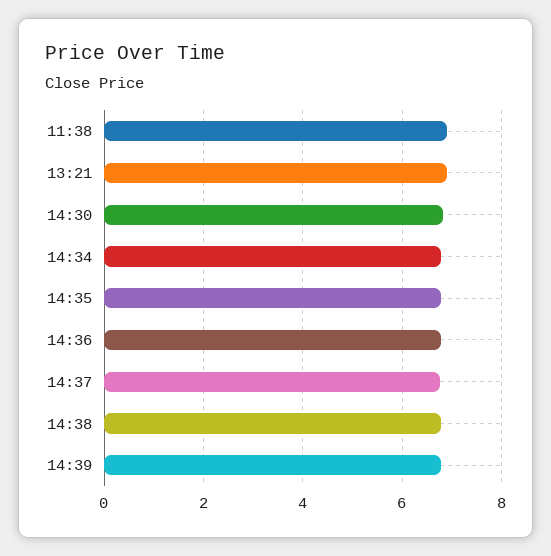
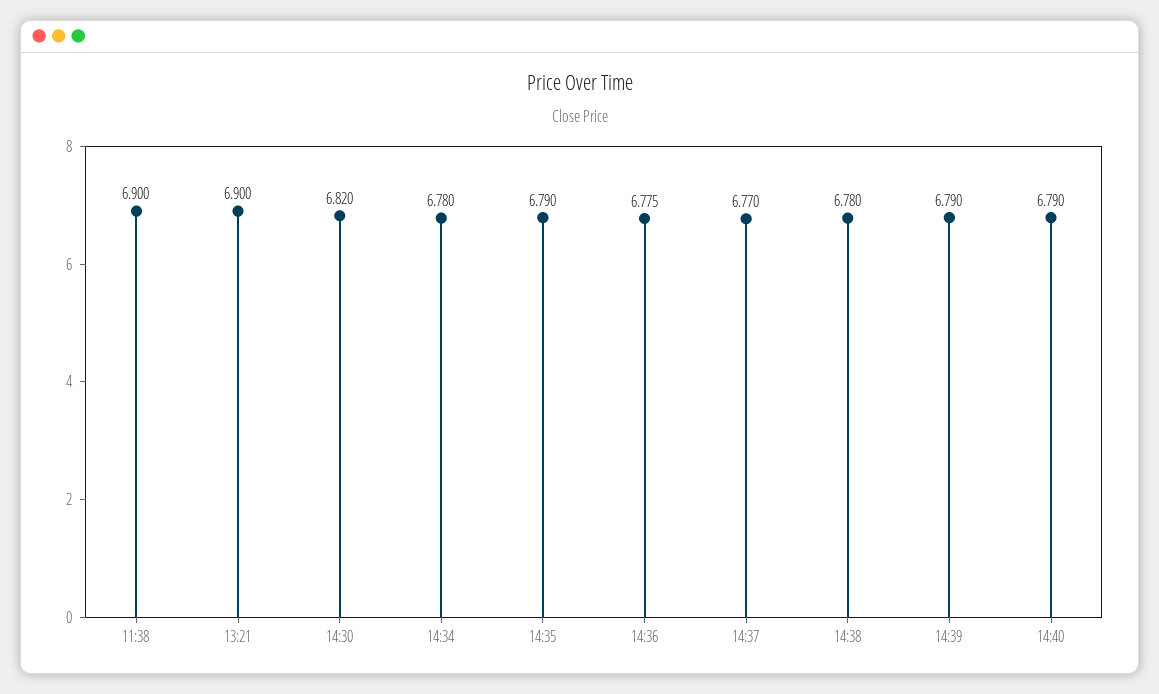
14:40: none -> 6.79

